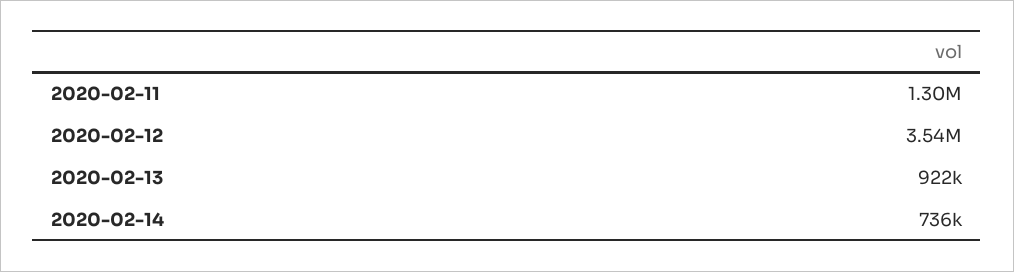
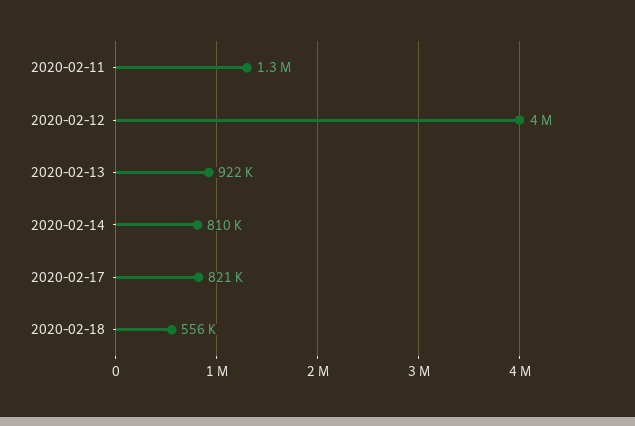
2020-02-12: 3540000 -> 4000000
2020-02-14: 736000 -> 810000
2020-02-17: none -> 821000
2020-02-18: none -> 556000

